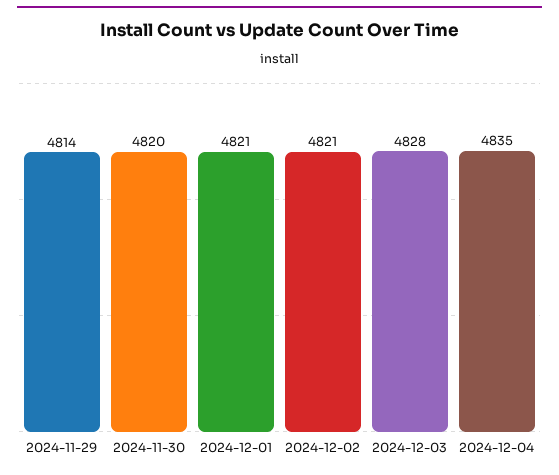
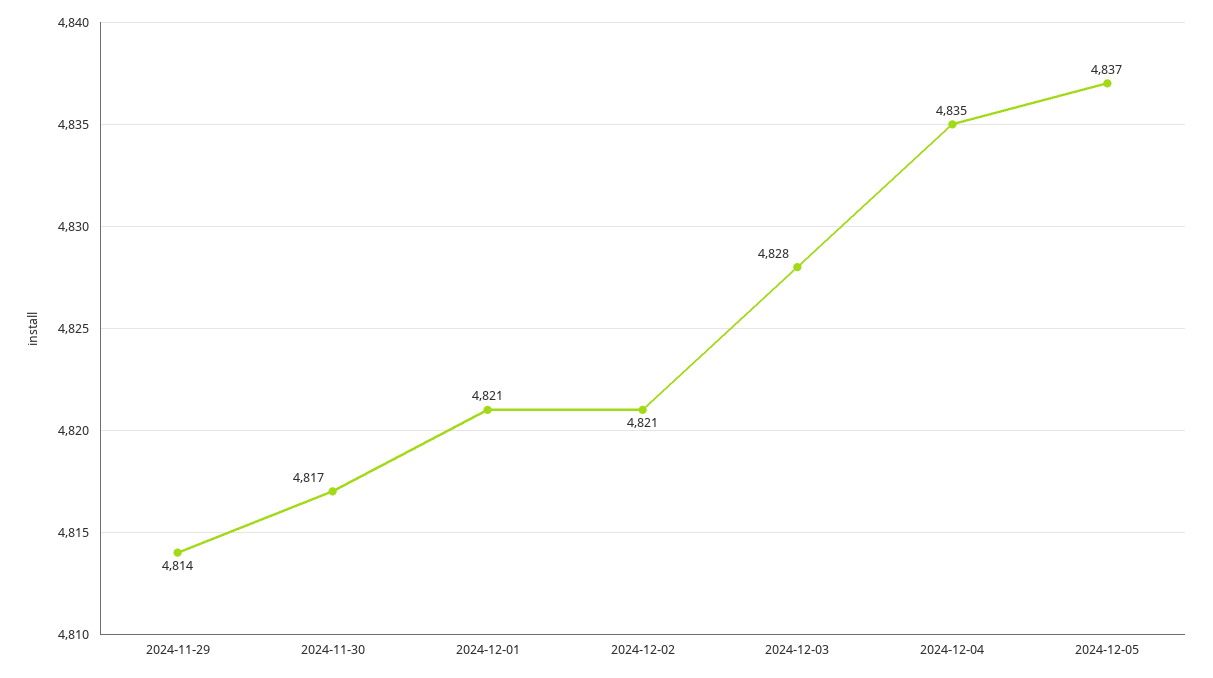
2024-11-30: 4820 -> 4817
2024-12-05: none -> 4837

